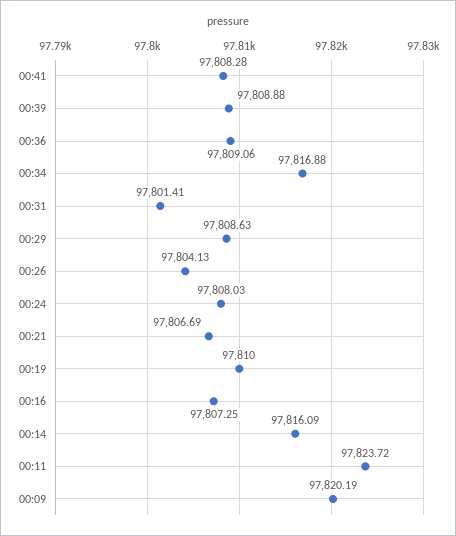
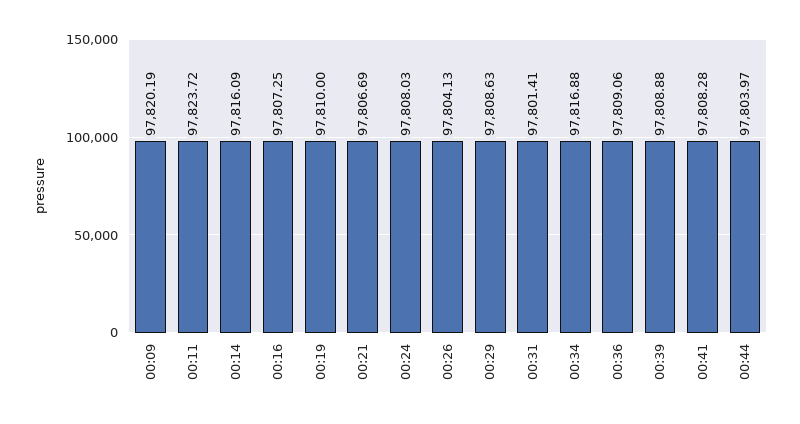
00:44: none -> 97803.97

